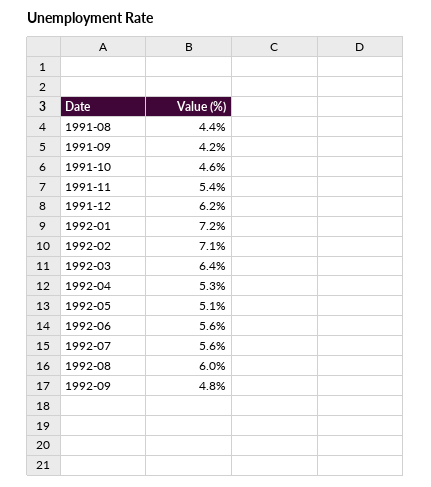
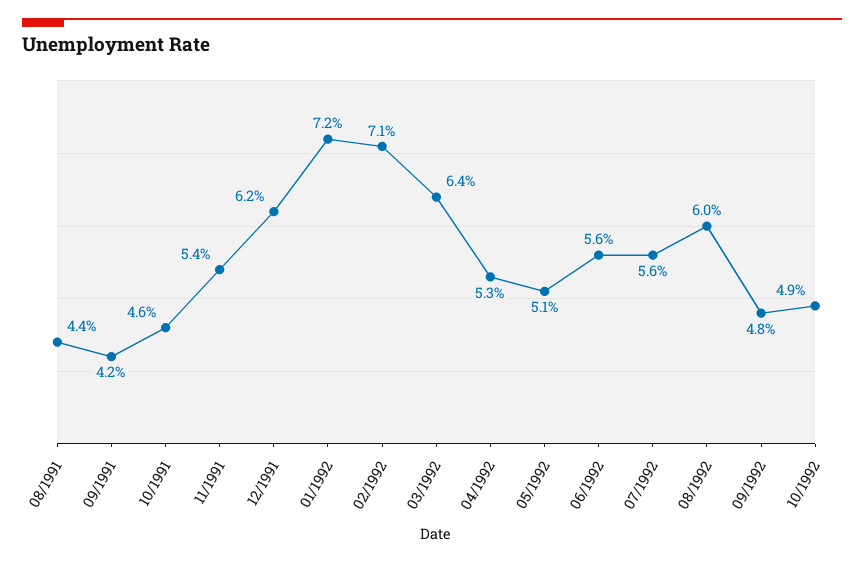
10/1992: none -> 4.9

